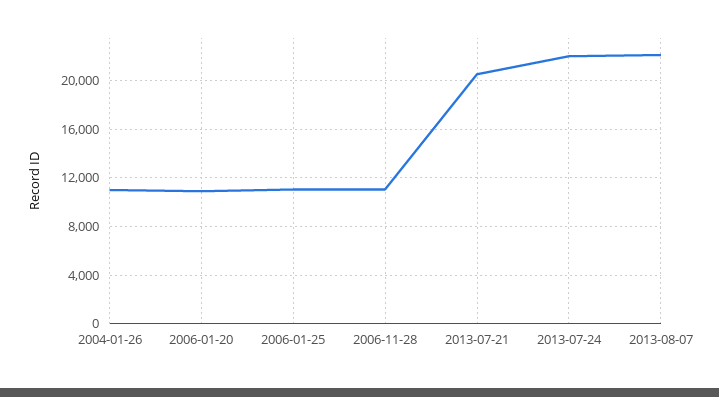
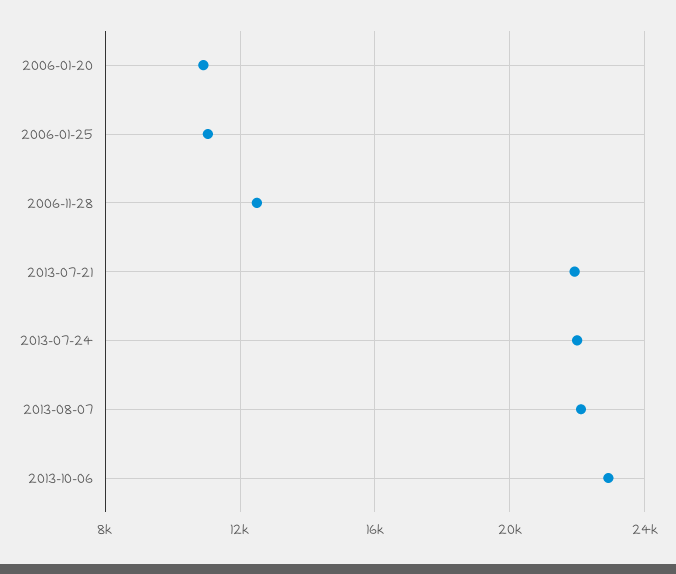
2004-01-26: 11000 -> none
2006-11-28: 11000 -> 12500
2013-07-21: 20500 -> 22000
2013-10-06: none -> 23000

